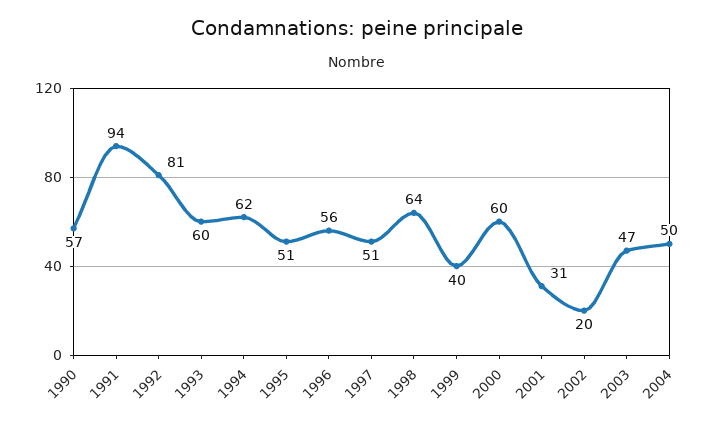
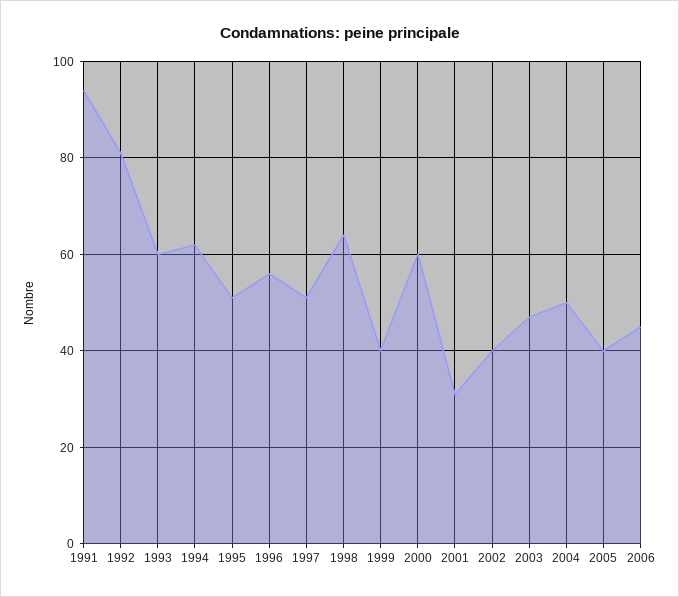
1990: 57 -> none
2002: 20 -> 40
2005: none -> 40
2006: none -> 45

